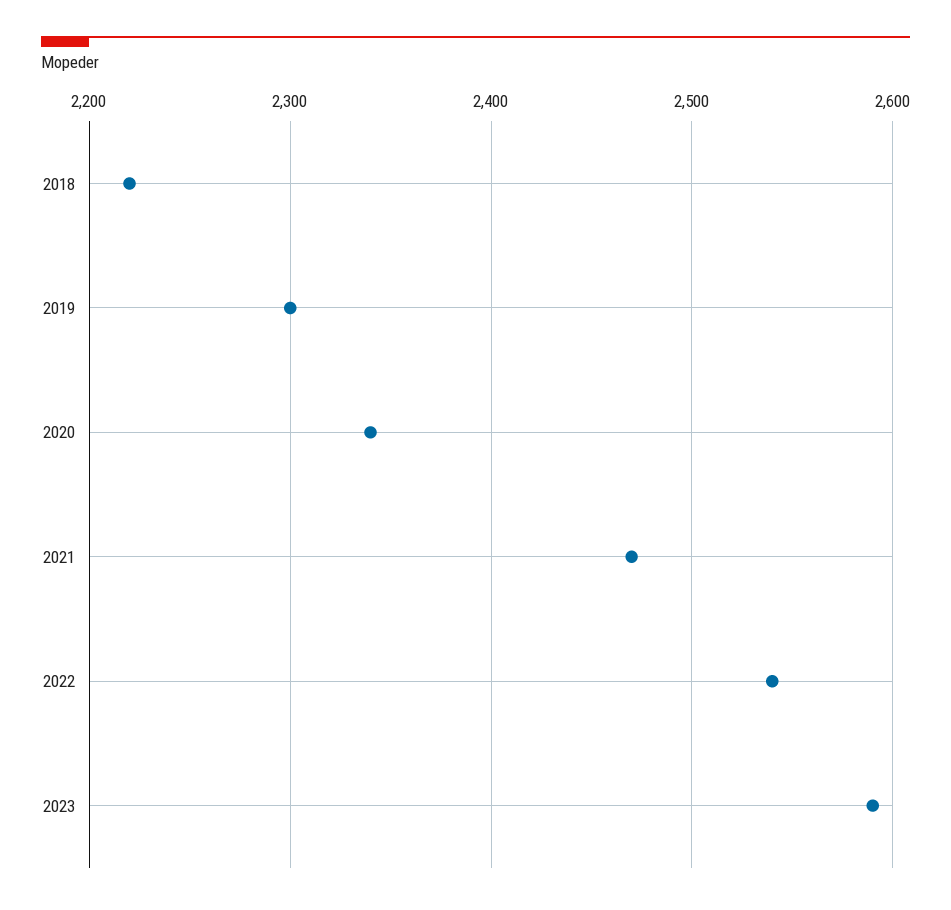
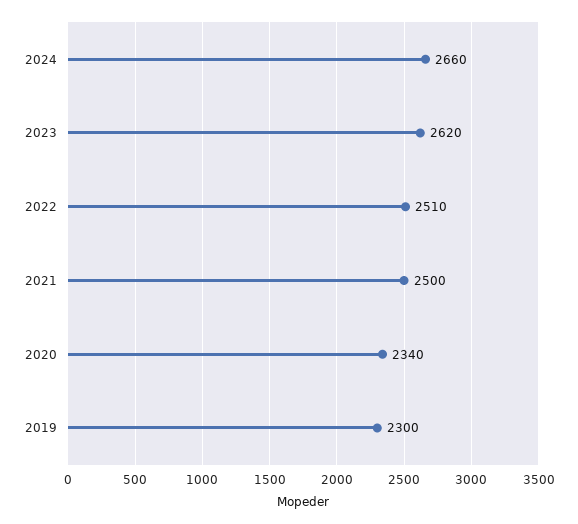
2018: 2220 -> none
2021: 2470 -> 2500
2022: 2540 -> 2510
2023: 2590 -> 2620
2024: none -> 2660

